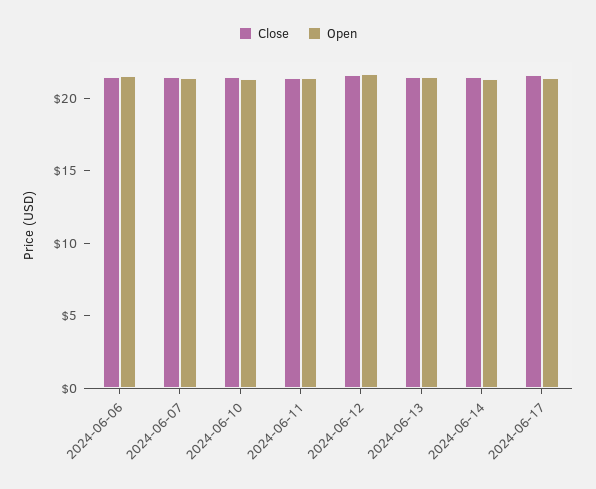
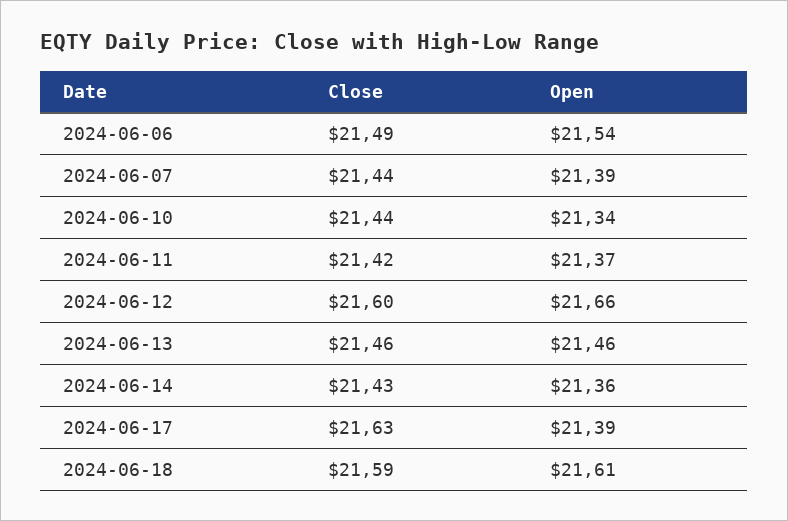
Close, 2024-06-18: none -> 21.59
Open, 2024-06-18: none -> 21.61

